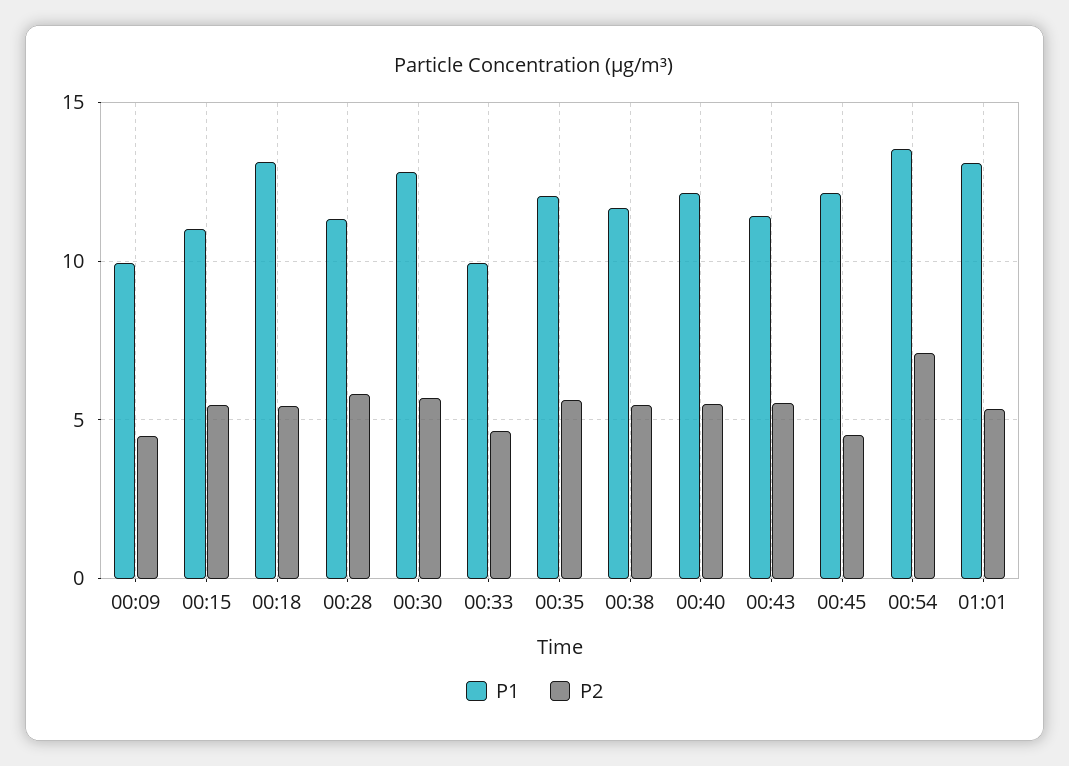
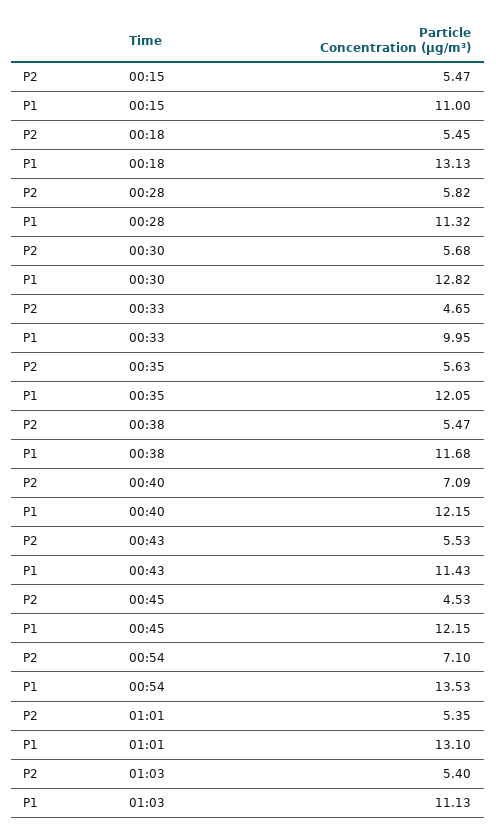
P1, 00:09: 10 -> none
P2, 00:09: 4.5 -> none
P2, 00:40: 5.5 -> 7.09
P2, 01:03: none -> 5.4
P1, 01:03: none -> 11.13

